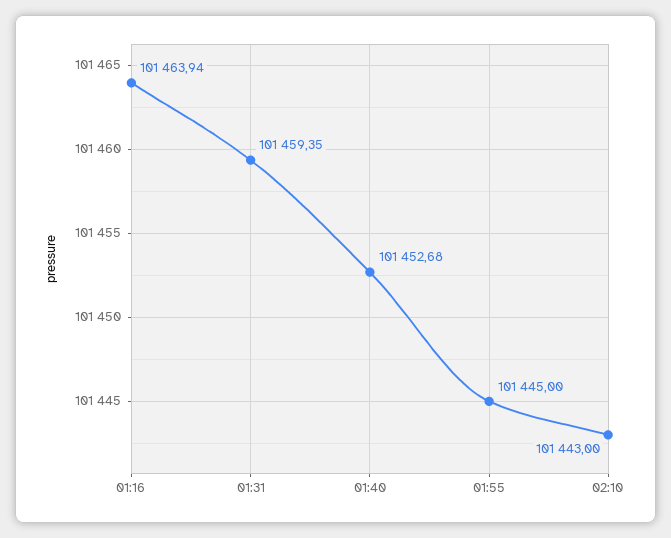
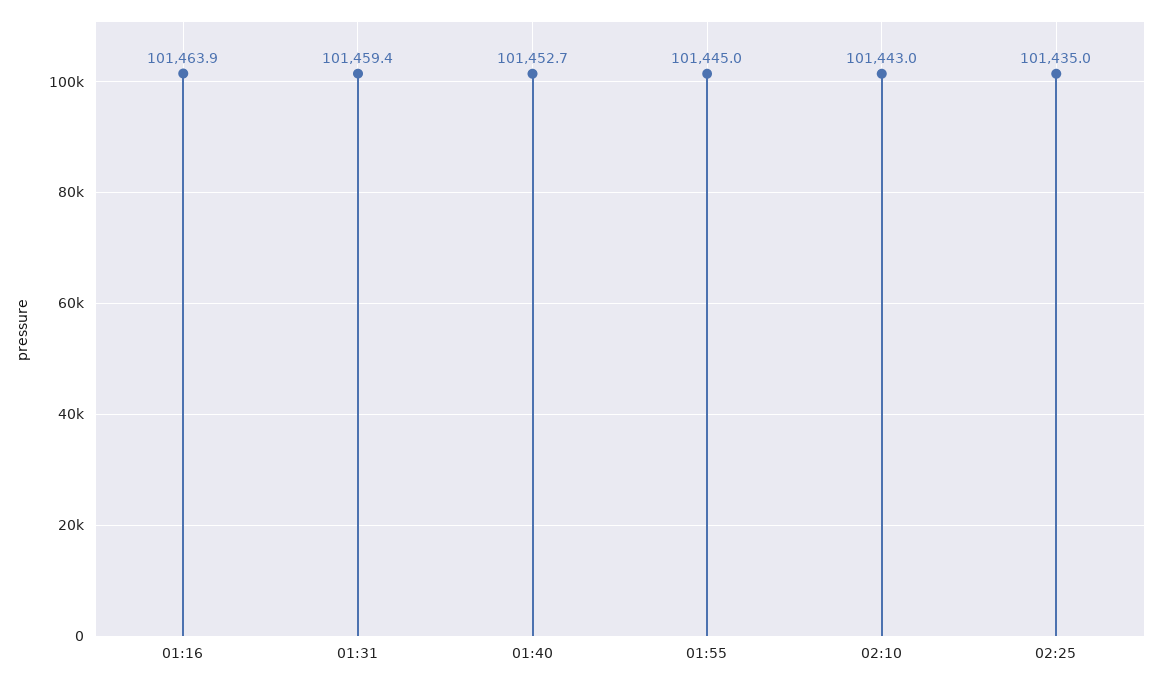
02:25: none -> 101435

